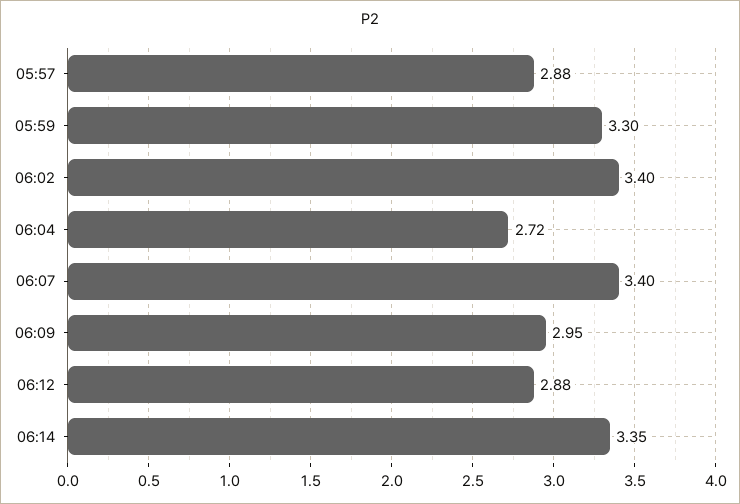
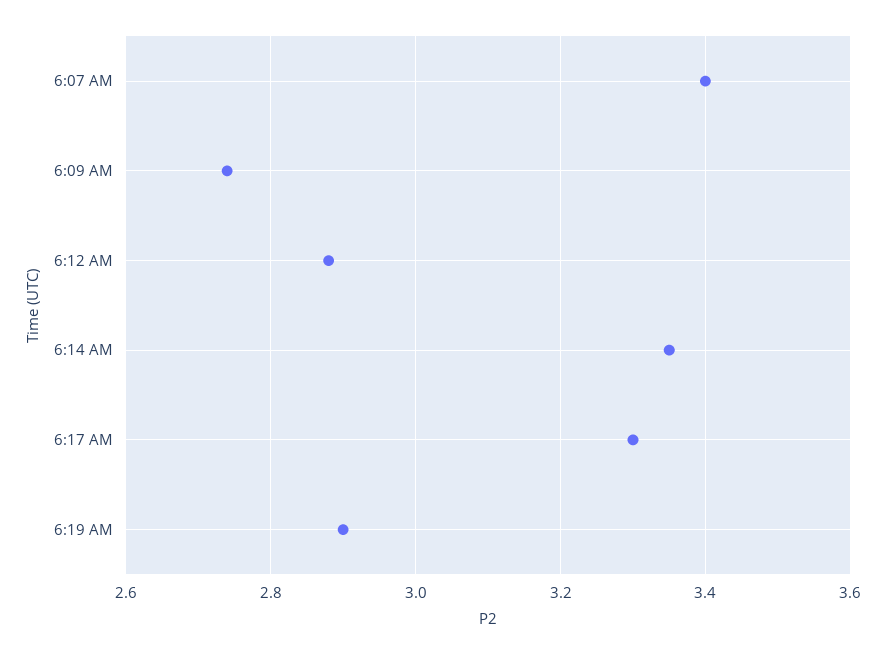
05:57: 2.88 -> none
05:59: 3.3 -> none
06:02: 3.4 -> none
06:04: 2.72 -> none
06:09: 2.95 -> 2.75
6:17 AM: none -> 3.3
6:19 AM: none -> 2.9

